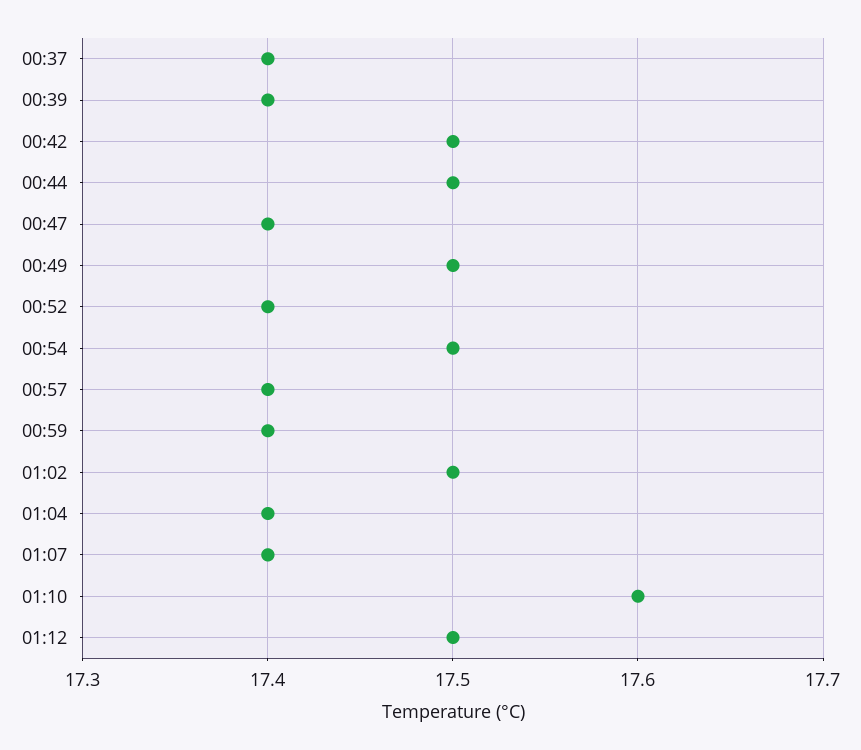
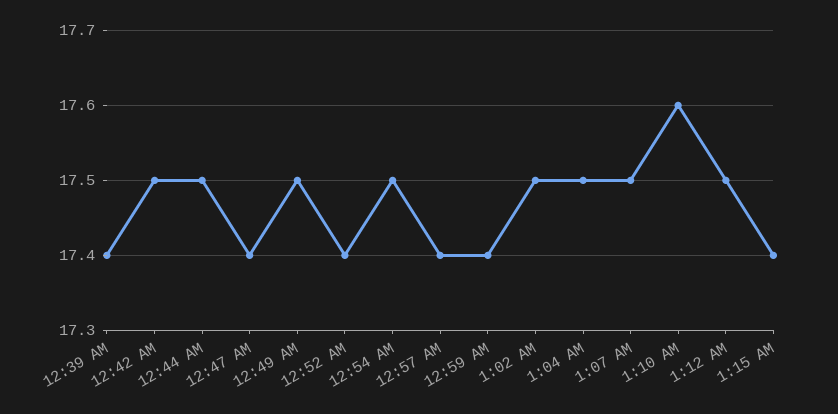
00:37: 17.4 -> none
01:04: 17.4 -> 17.5
01:07: 17.4 -> 17.5
1:15 AM: none -> 17.4

